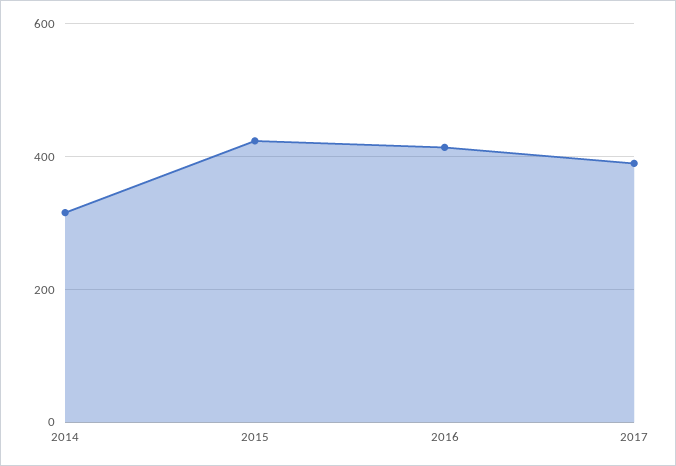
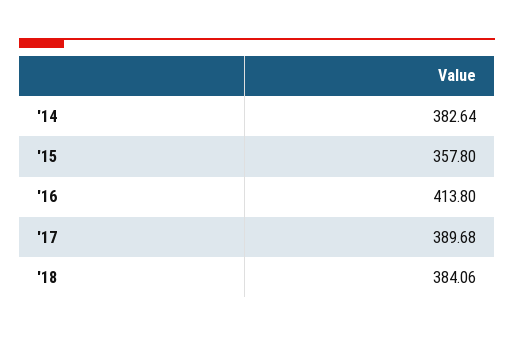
2014: 320 -> 382.64
2015: 420 -> 357.8
'18: none -> 384.06

